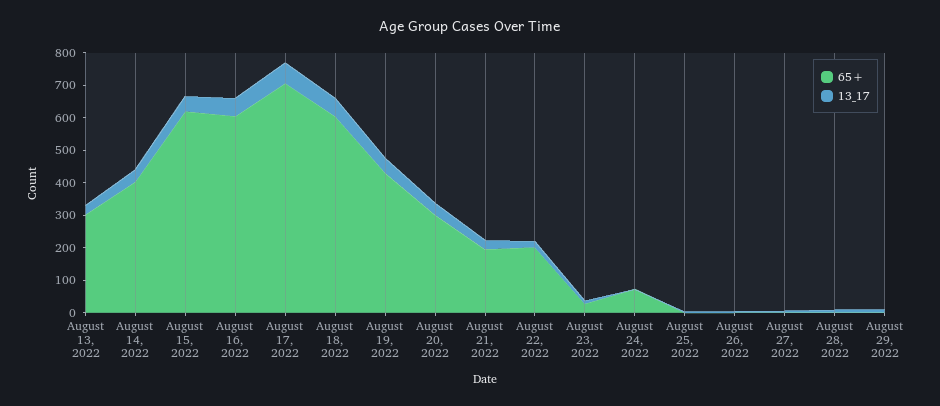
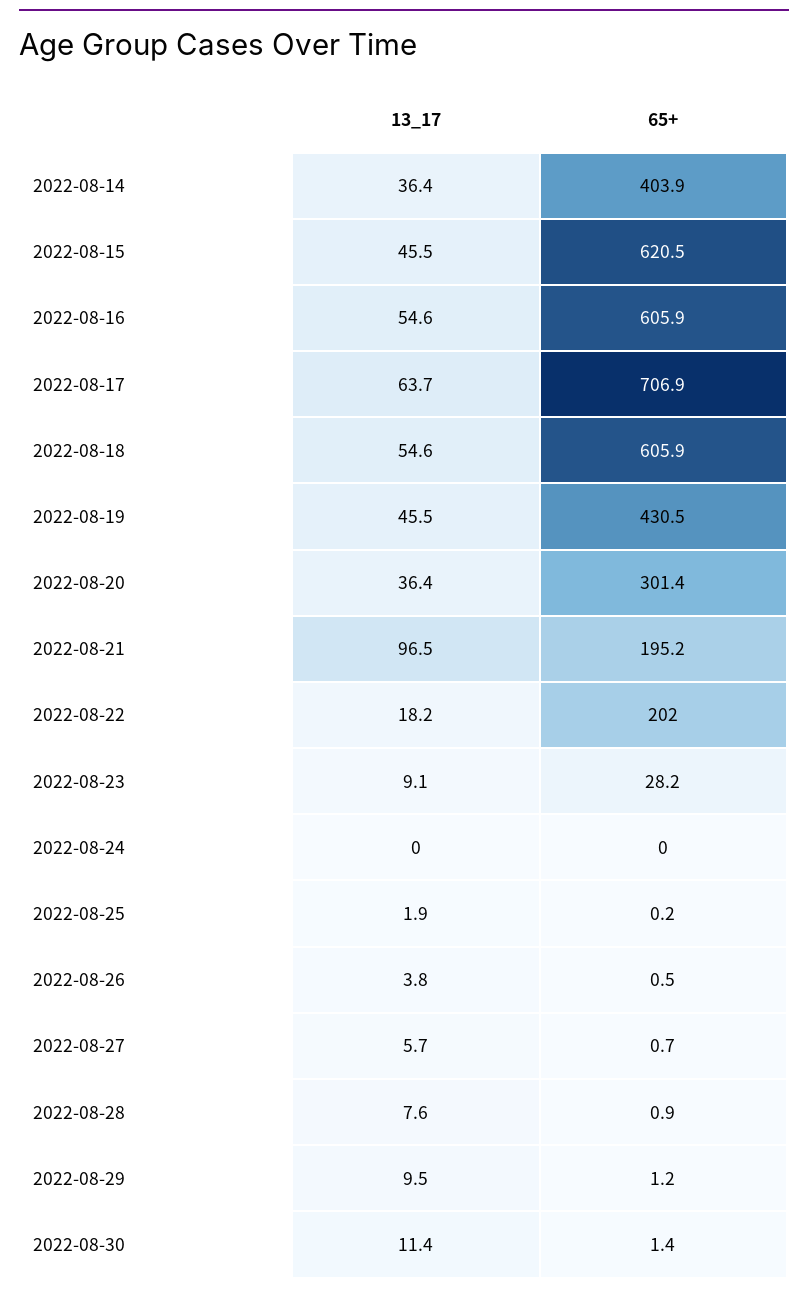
65+, August 13, 2022: 300 -> none
13_17, August 13, 2022: 25 -> none
13_17, August 21, 2022: 25 -> 96.5
65+, August 24, 2022: 75 -> 0
13_17, 2022-08-30: none -> 11.4
65+, 2022-08-30: none -> 1.4

